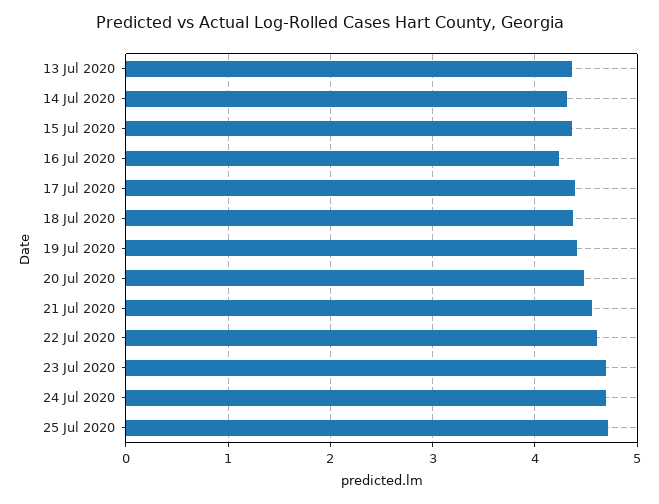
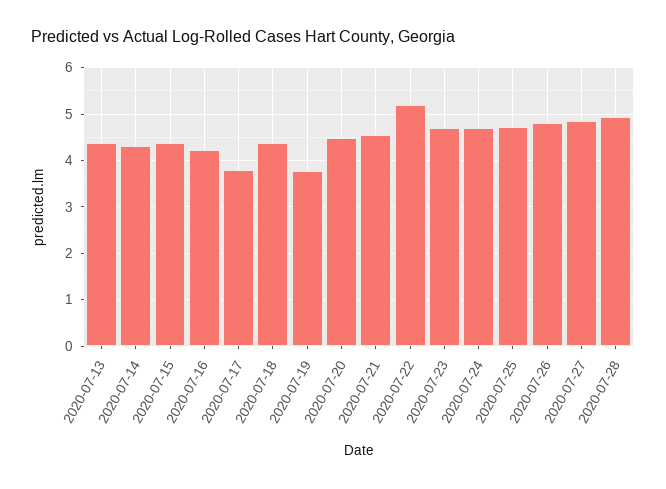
17 Jul 2020: 4.4 -> 3.8
19 Jul 2020: 4.4 -> 3.8
22 Jul 2020: 4.6 -> 5.2
2020-07-26: none -> 4.8
2020-07-27: none -> 4.8
2020-07-28: none -> 5

